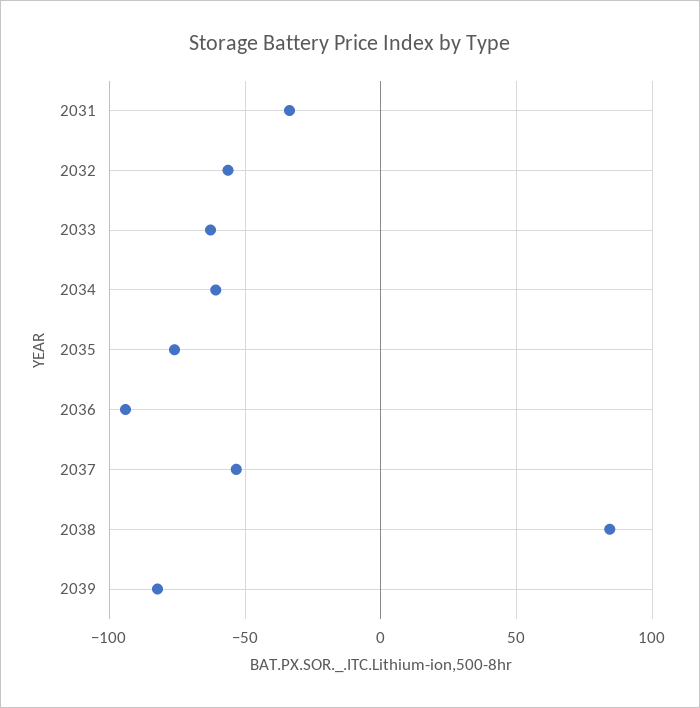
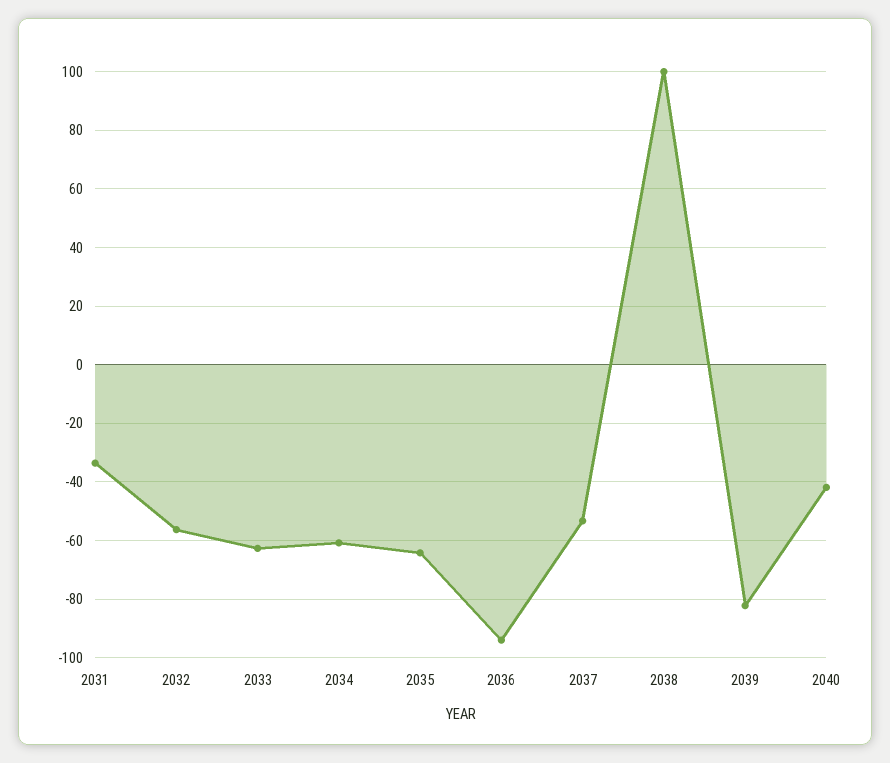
2035: -75 -> -65
2038: 85 -> 100
2040: none -> -42.5

